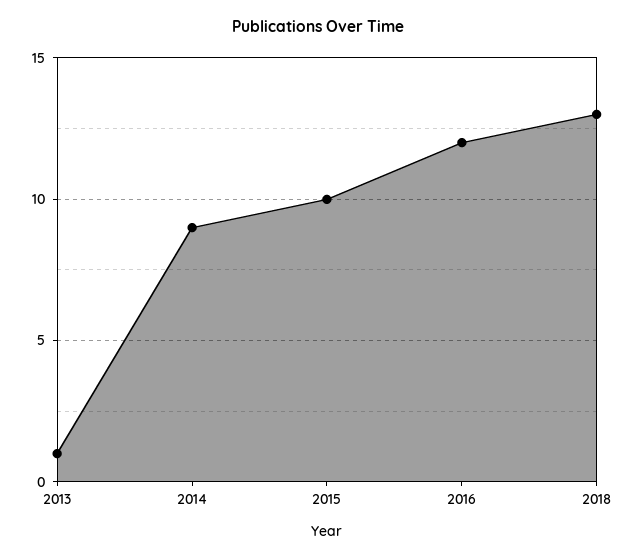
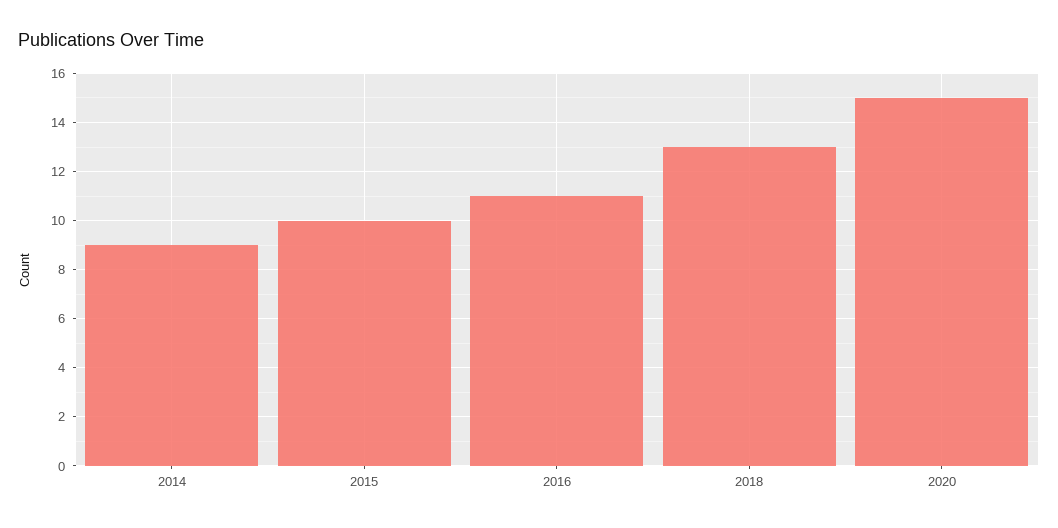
2013: 1 -> none
2016: 12 -> 11
2020: none -> 15

